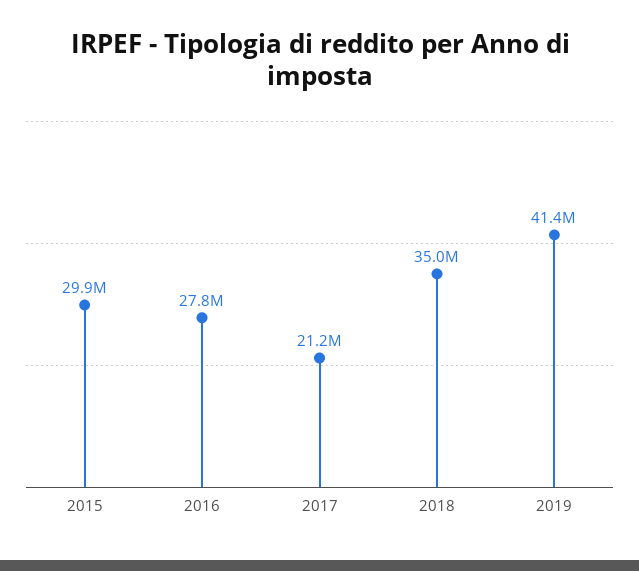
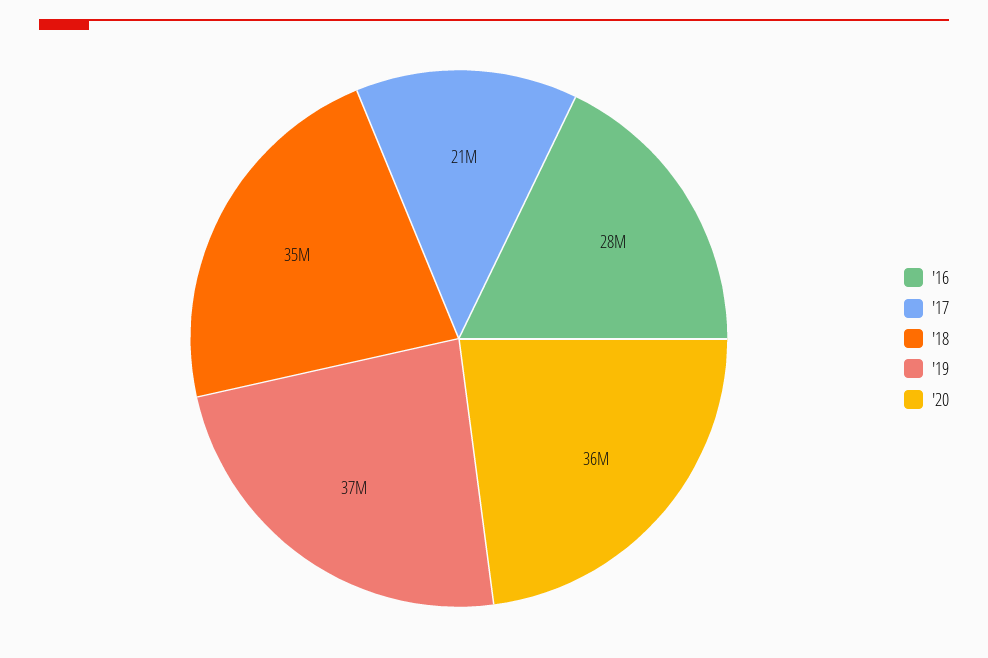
2015: 29900000 -> none
2019: 41400000 -> 37000000
'20: none -> 36000000

